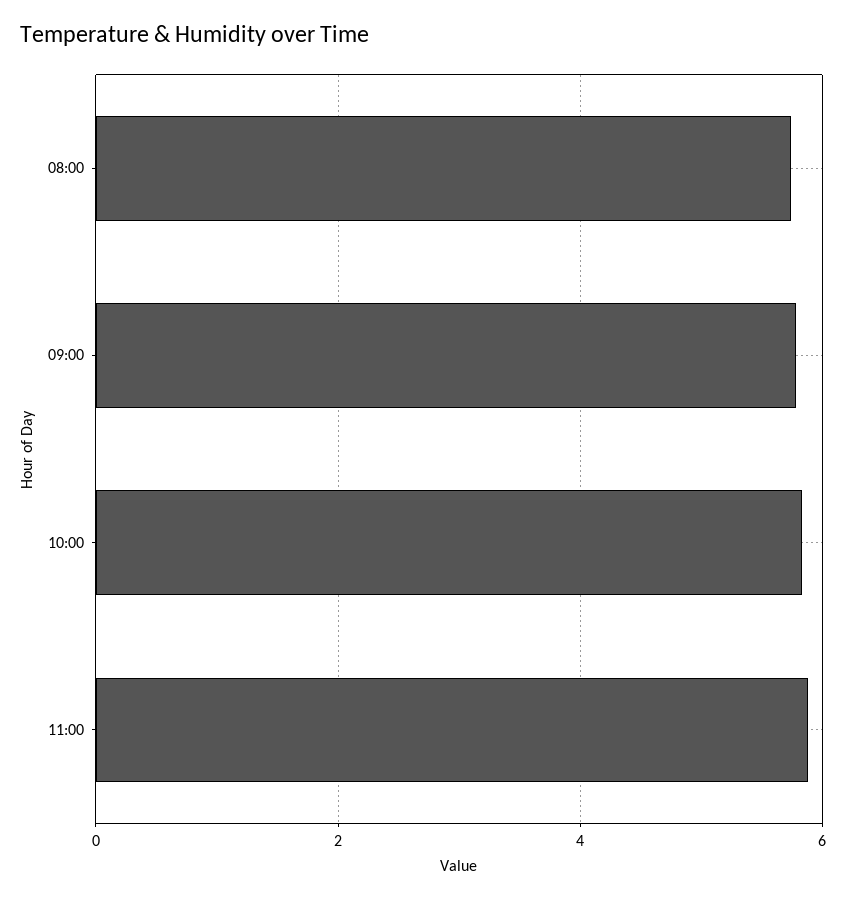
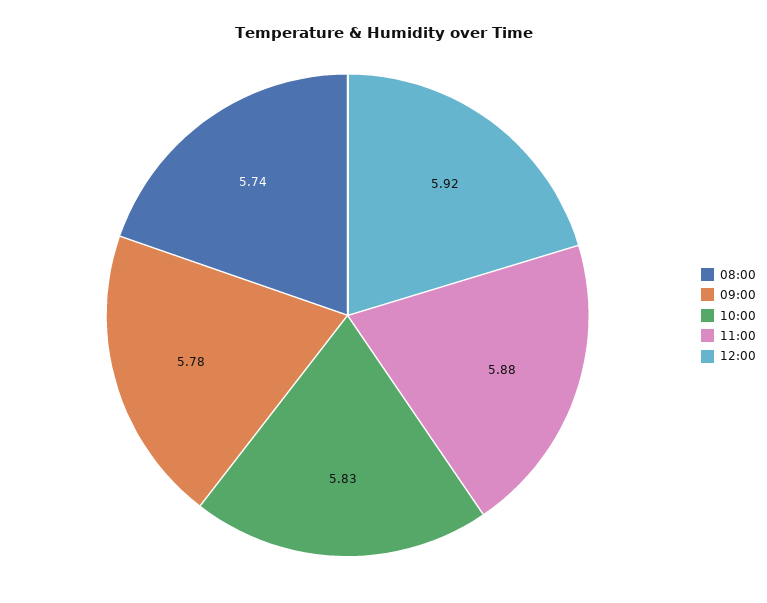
12:00: none -> 5.92

